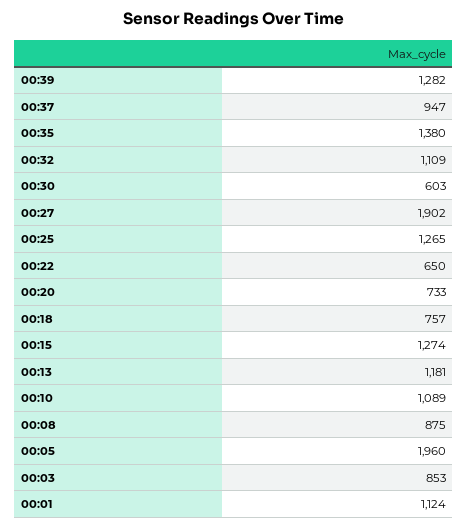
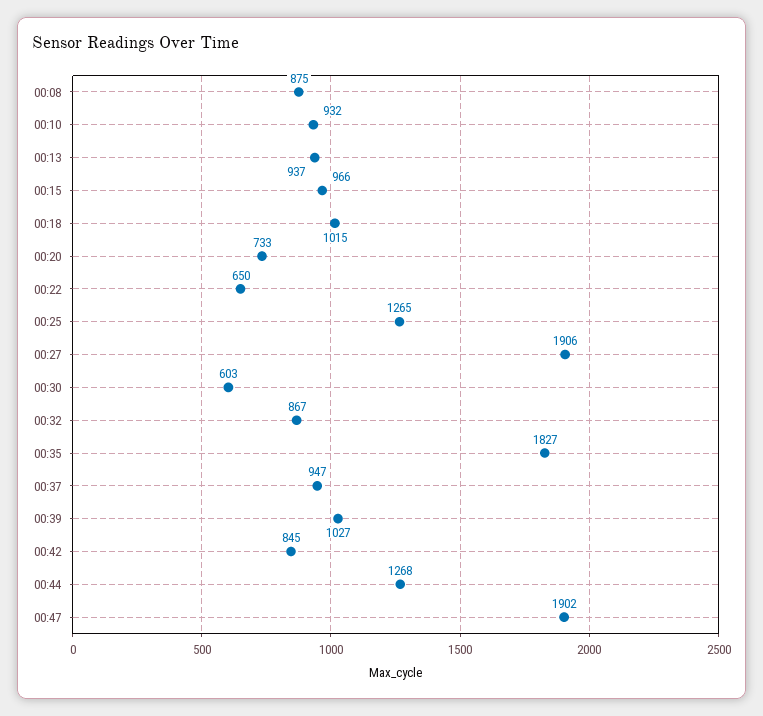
00:39: 1282 -> 1027
00:35: 1380 -> 1827
00:32: 1109 -> 867
00:27: 1902 -> 1906
00:18: 757 -> 1015
00:15: 1274 -> 966
00:13: 1181 -> 937
00:10: 1089 -> 932
00:05: 1960 -> none
00:03: 853 -> none
00:01: 1124 -> none
00:42: none -> 845
00:44: none -> 1268
00:47: none -> 1902

